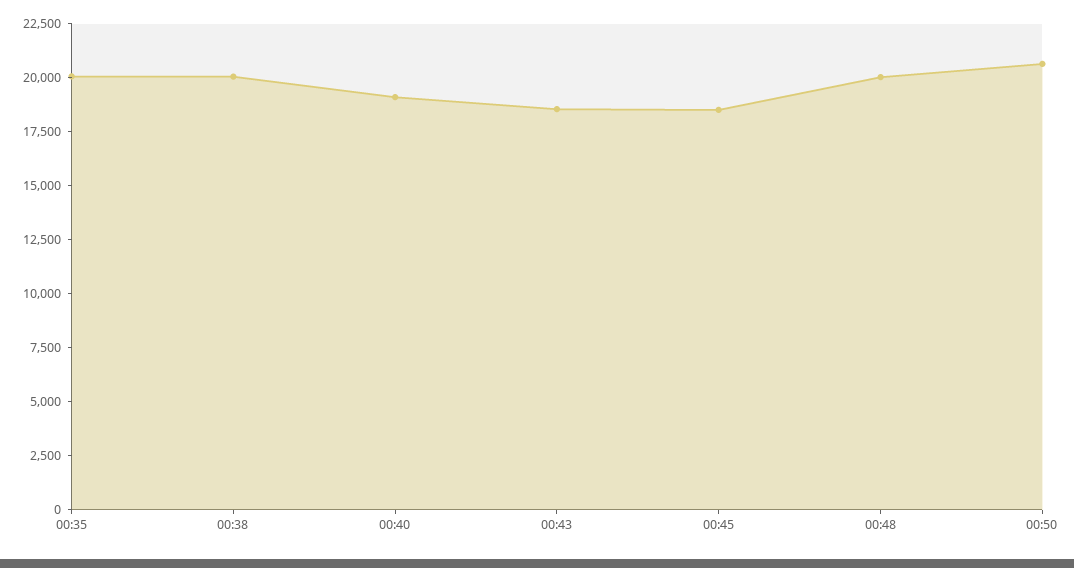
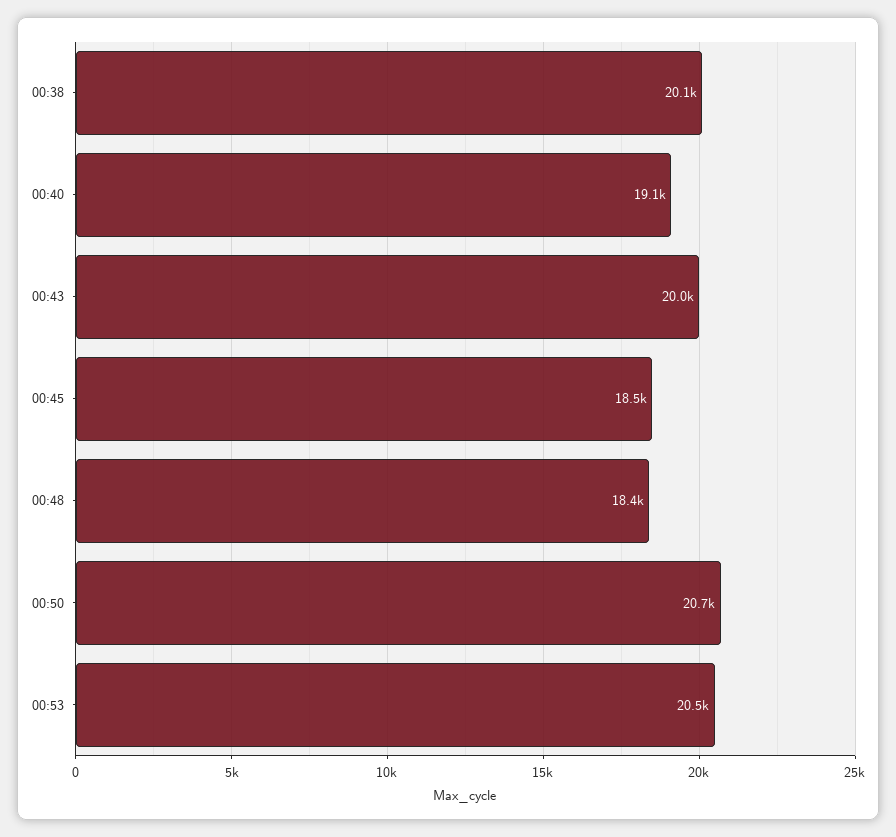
00:35: 20000 -> none
00:43: 18500 -> 20000
00:48: 20000 -> 18400
00:53: none -> 20500

